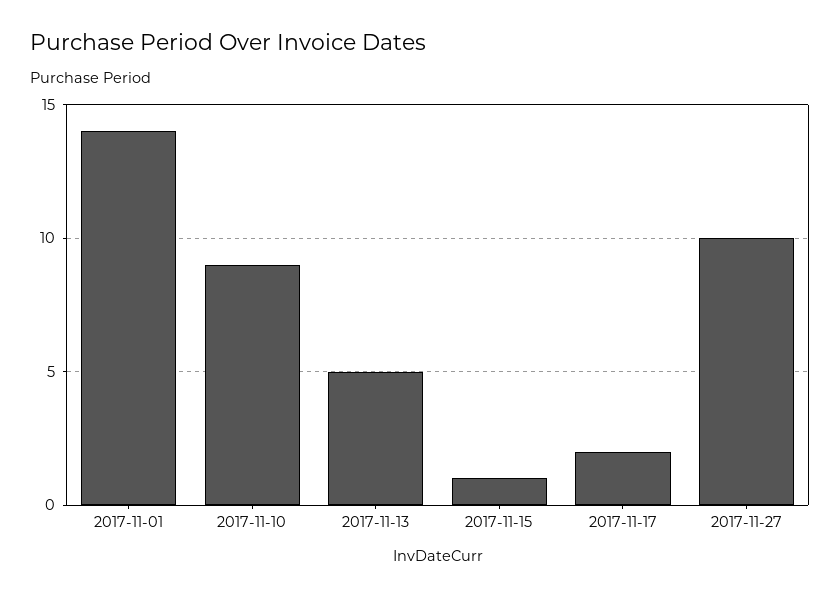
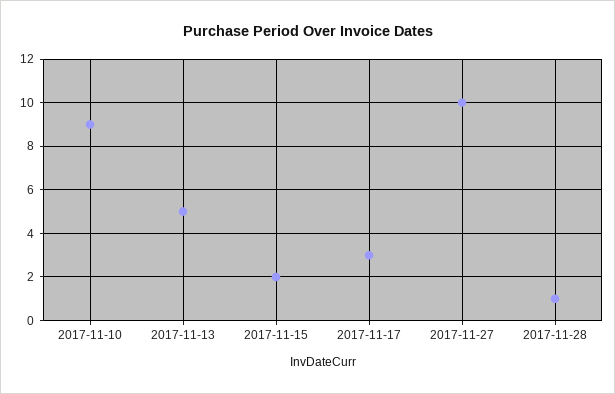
2017-11-01: 14 -> none
2017-11-15: 1 -> 2
2017-11-17: 2 -> 3
2017-11-28: none -> 1

